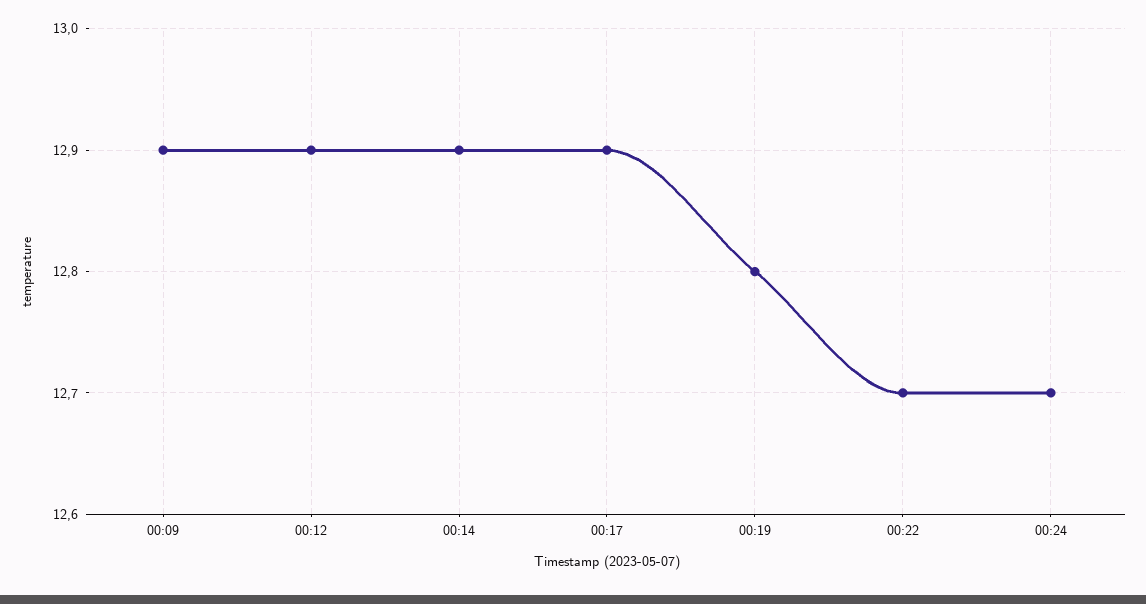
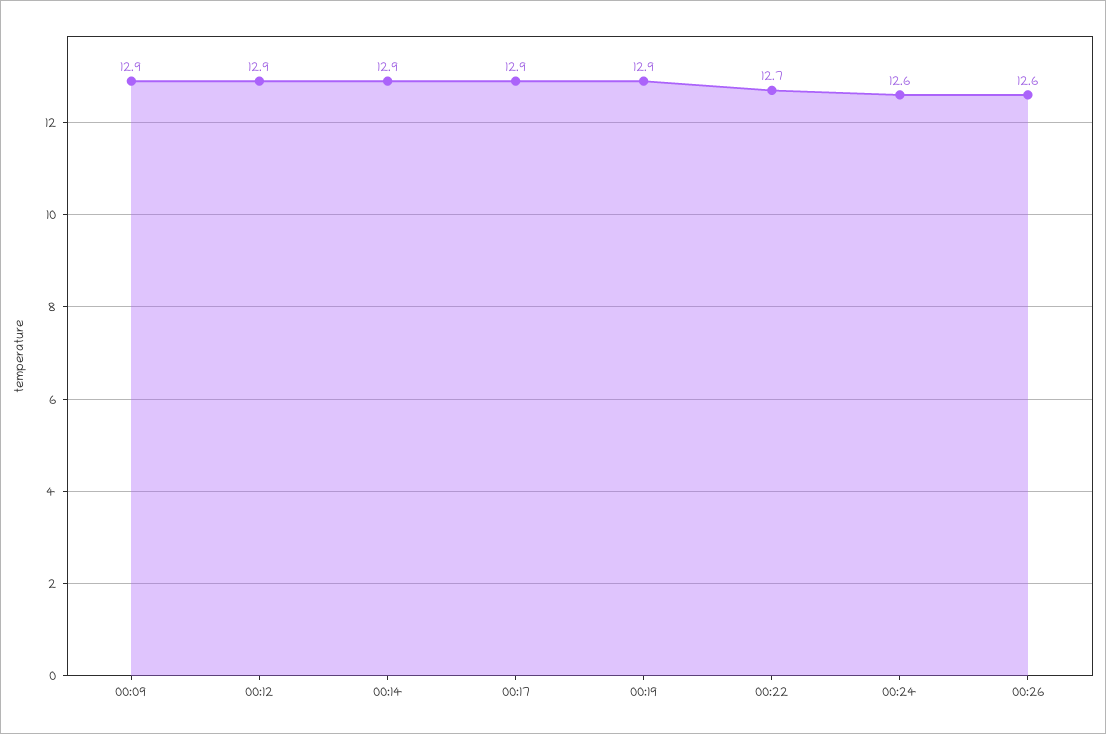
00:19: 12.8 -> 12.9
00:24: 12.7 -> 12.6
00:26: none -> 12.6

